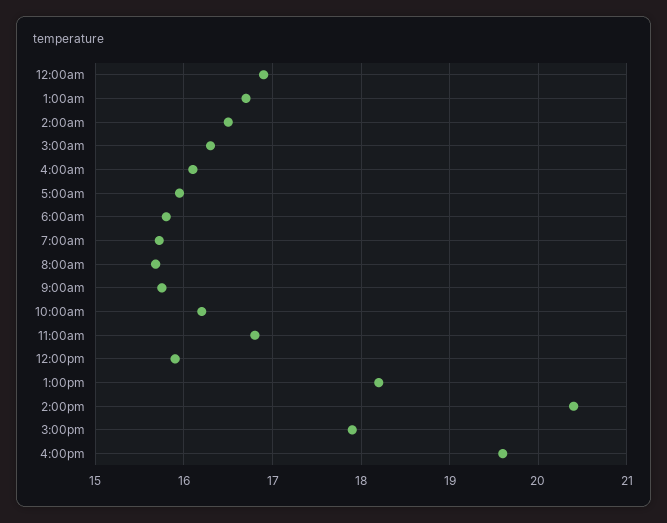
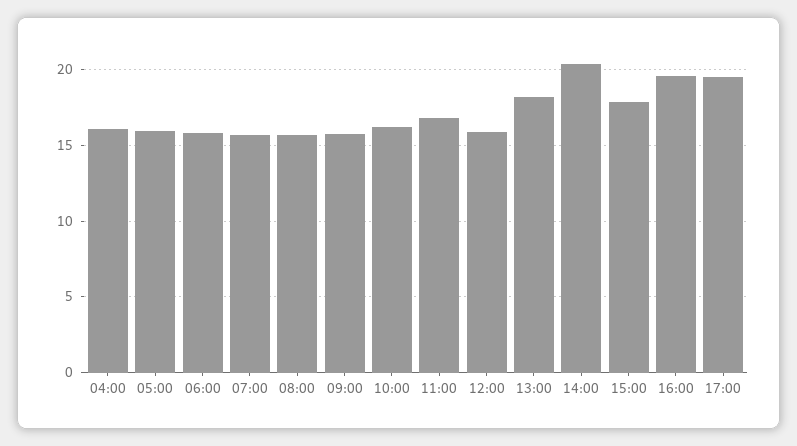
12:00am: 16.9 -> none
1:00am: 16.7 -> none
2:00am: 16.5 -> none
3:00am: 16.3 -> none
17:00: none -> 19.5

